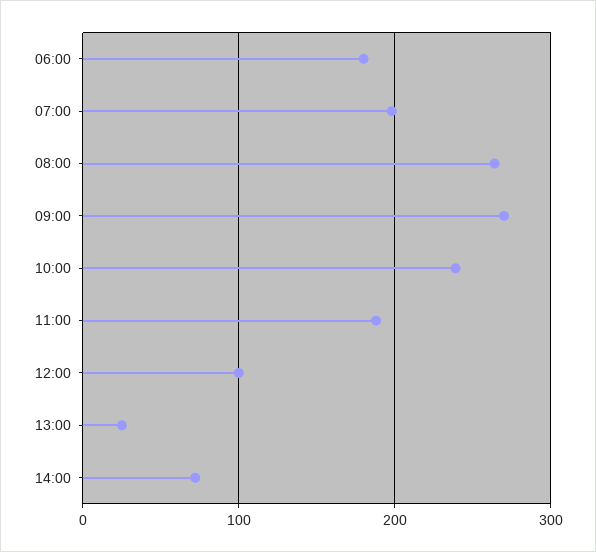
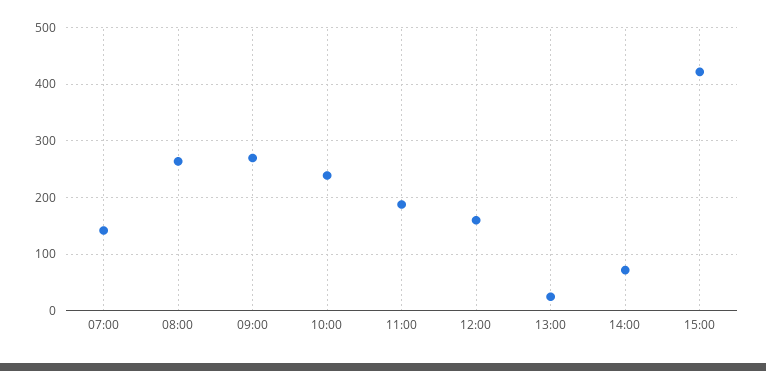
06:00: 180 -> none
07:00: 200 -> 140
12:00: 100 -> 160
15:00: none -> 420

